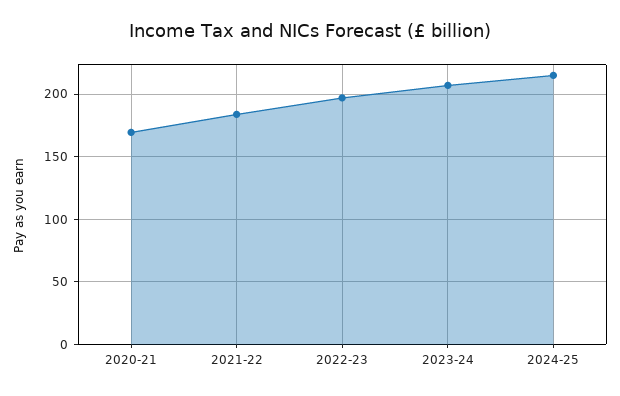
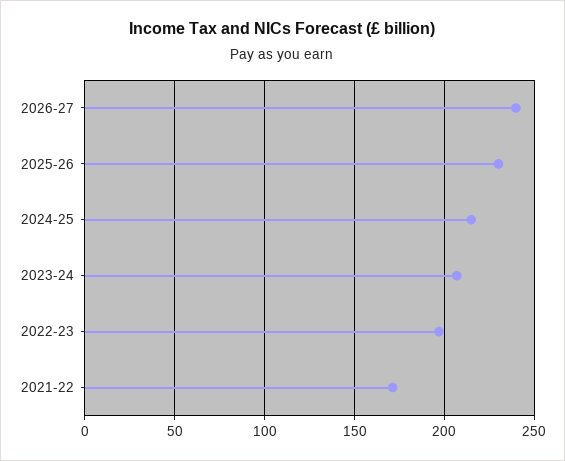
2020-21: 170 -> none
2021-22: 185 -> 170
2026-27: none -> 240
2025-26: none -> 230

